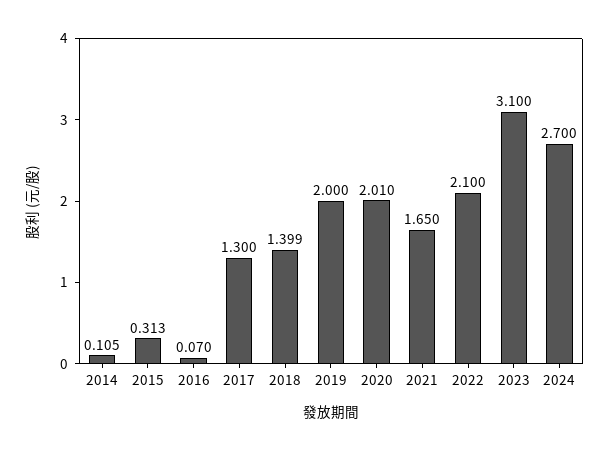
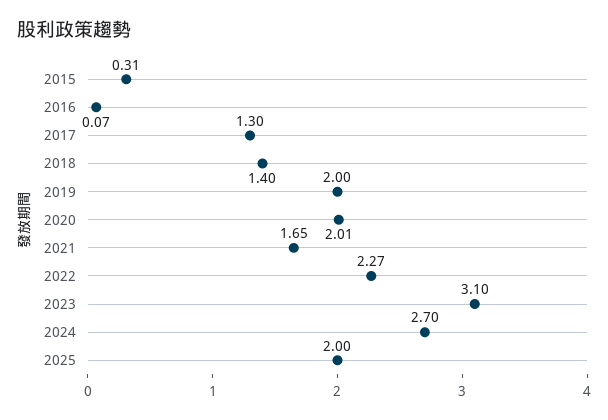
2014: 0.105 -> none
2022: 2.1 -> 2.27
2025: none -> 2

